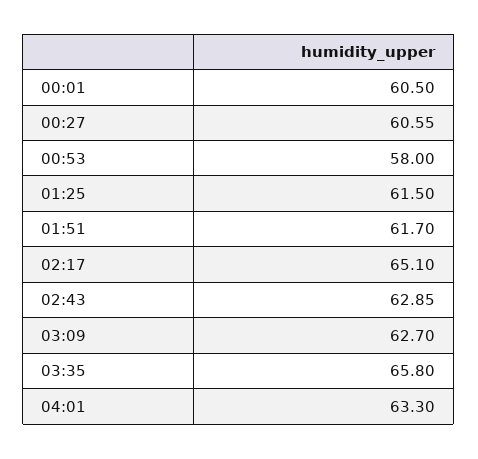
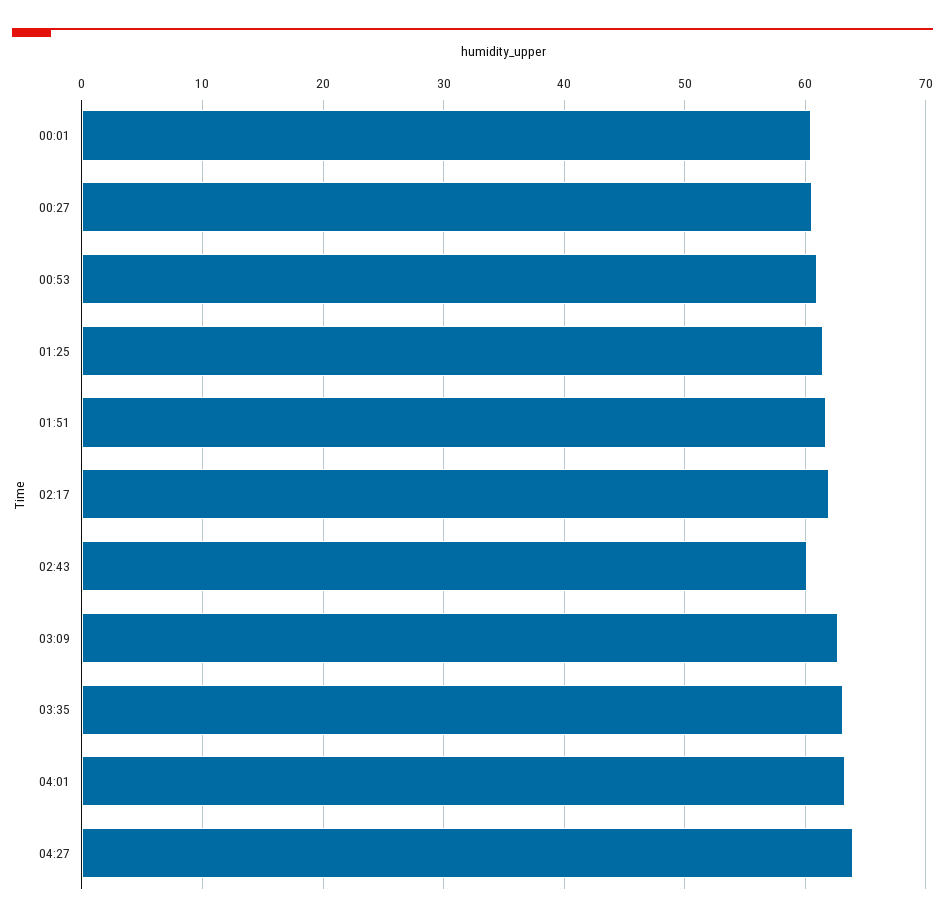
00:53: 58 -> 61
02:17: 65.1 -> 62
02:43: 62.85 -> 60
03:35: 65.8 -> 63
04:27: none -> 64

